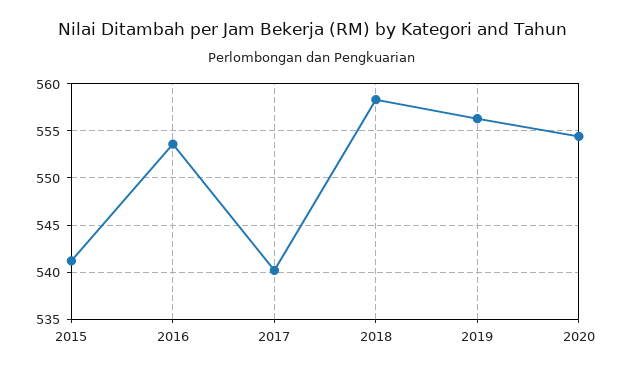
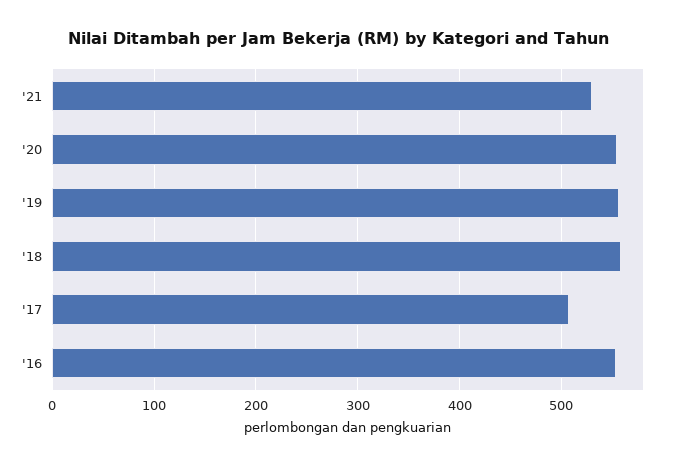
2015: 541 -> none
2017: 540 -> 510
'21: none -> 530

